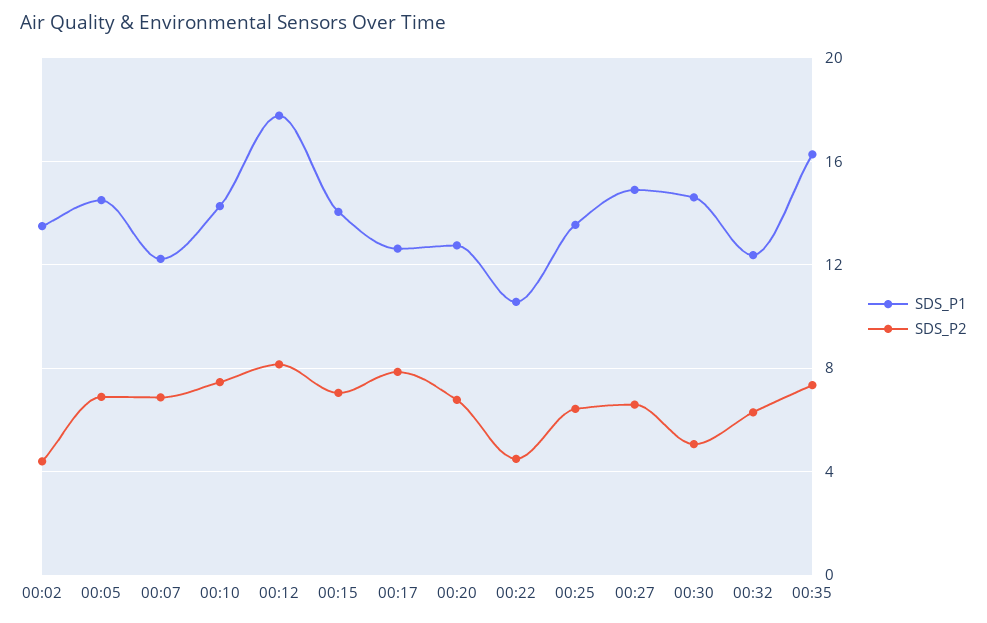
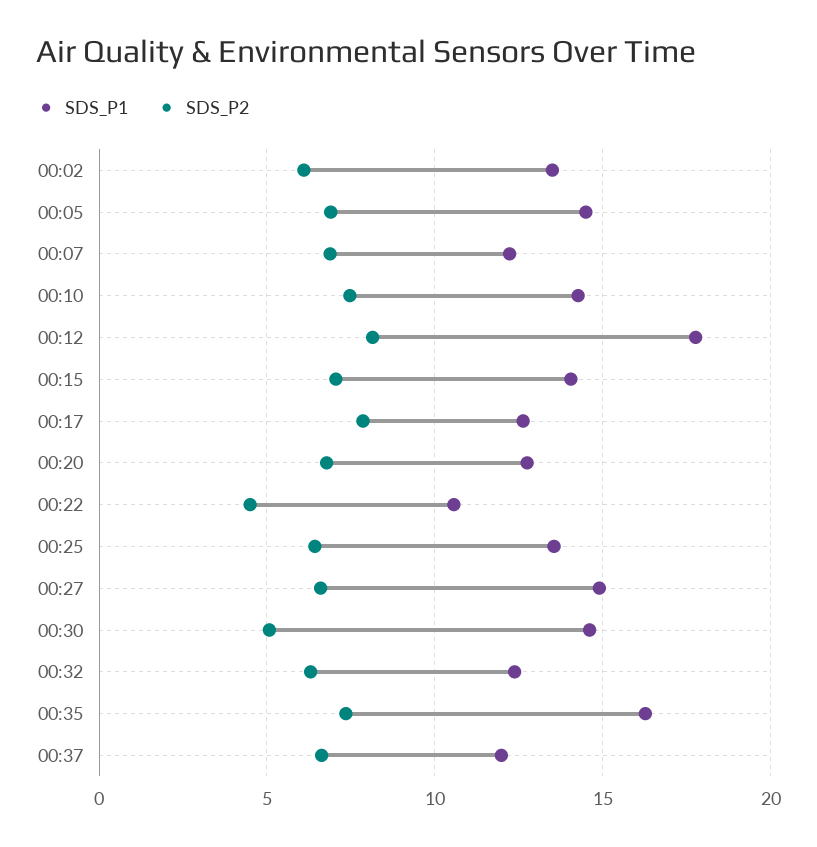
SDS_P2, 00:02: 4.5 -> 6
SDS_P1, 00:37: none -> 12
SDS_P2, 00:37: none -> 6.5

